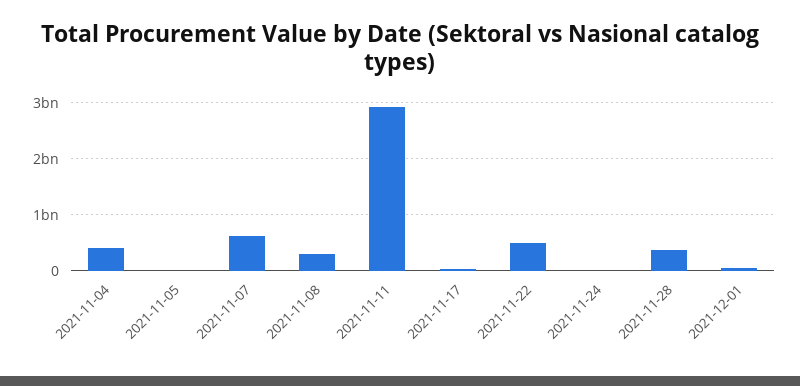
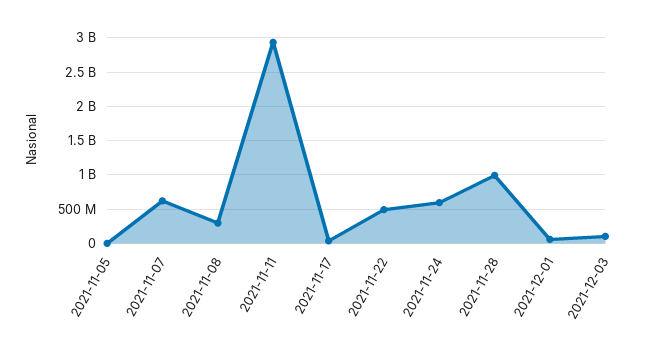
2021-11-04: 400000000 -> none
2021-11-24: 0 -> 600000000
2021-11-28: 400000000 -> 1000000000
2021-12-03: none -> 100000000

